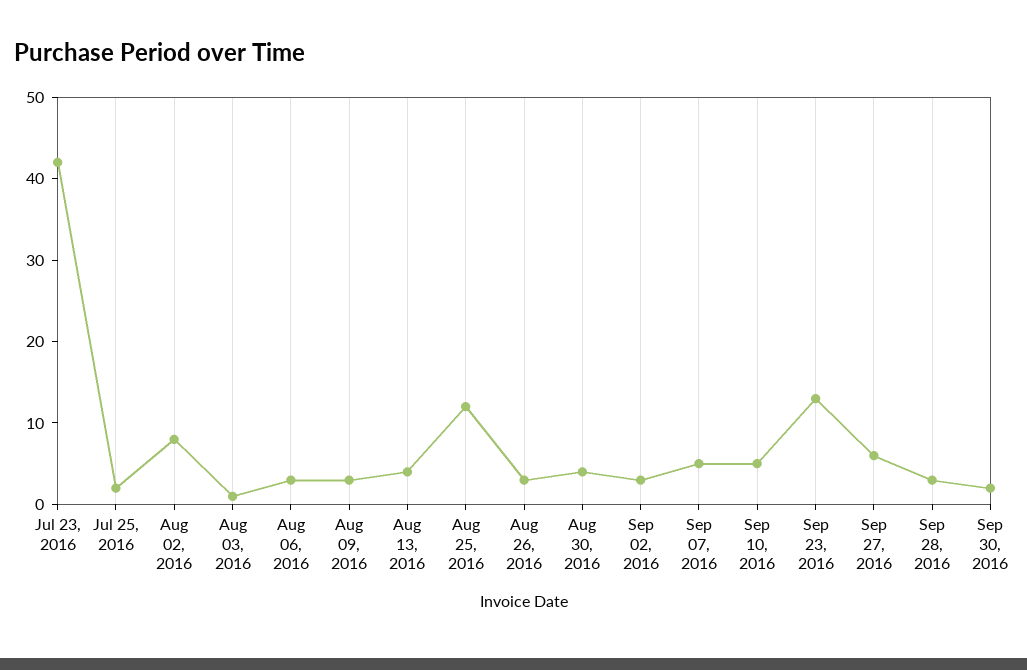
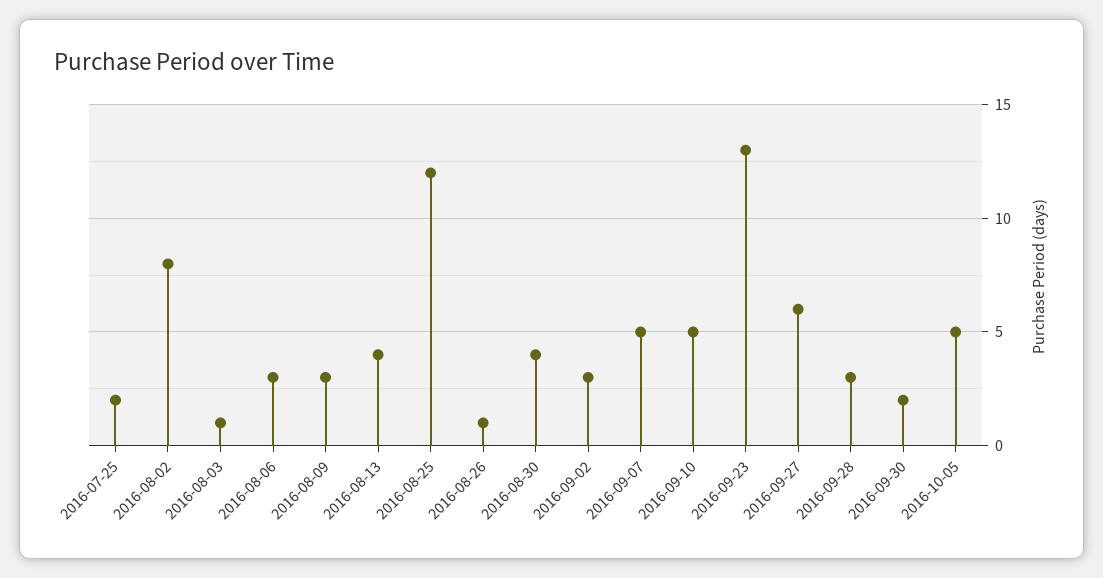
Jul 23, 2016: 42 -> none
Aug 26, 2016: 3 -> 1
2016-10-05: none -> 5

